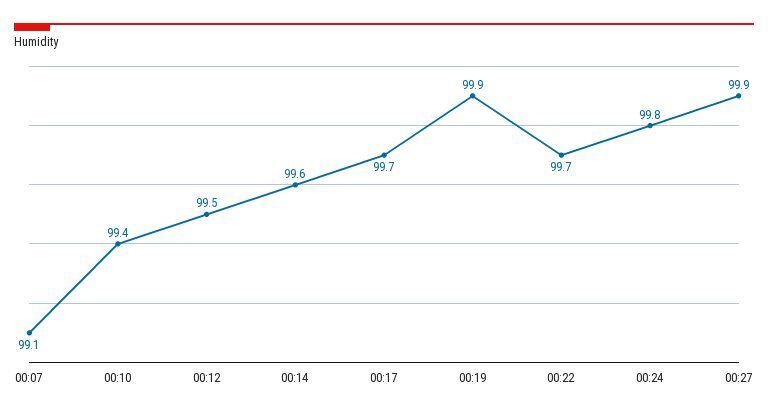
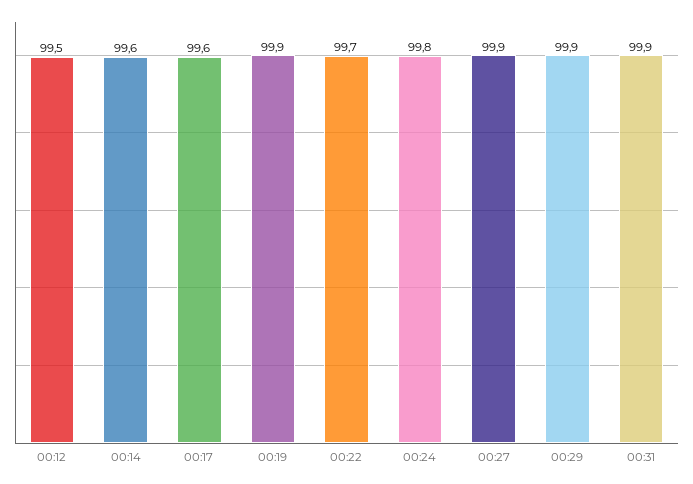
00:07: 99.1 -> none
00:10: 99.4 -> none
00:17: 99.7 -> 99.6
00:29: none -> 99.9
00:31: none -> 99.9

